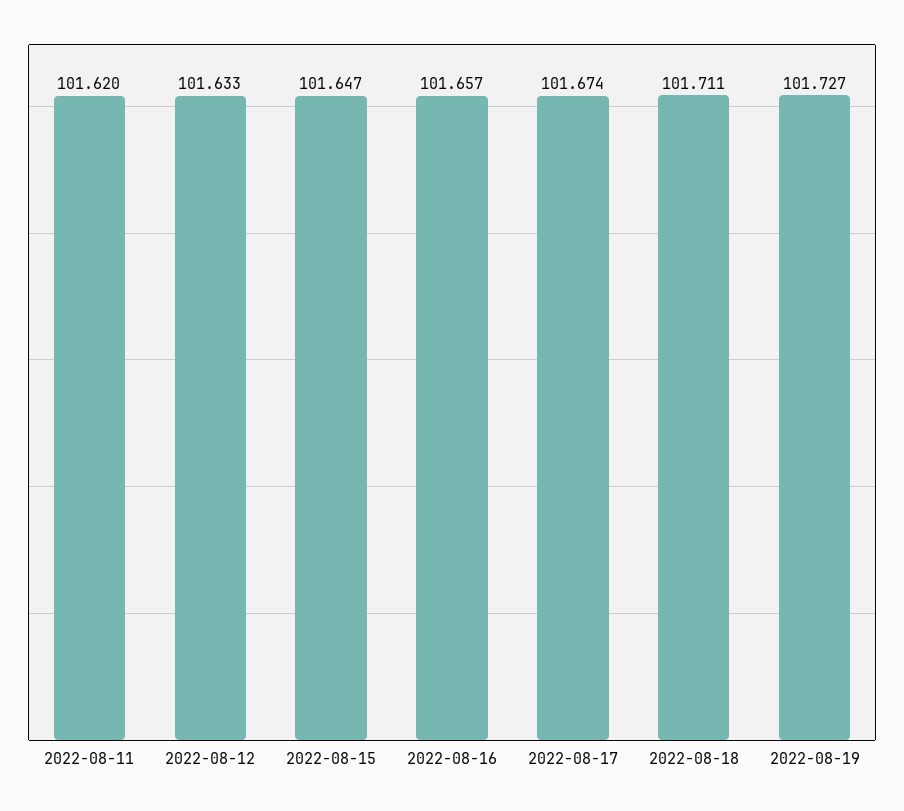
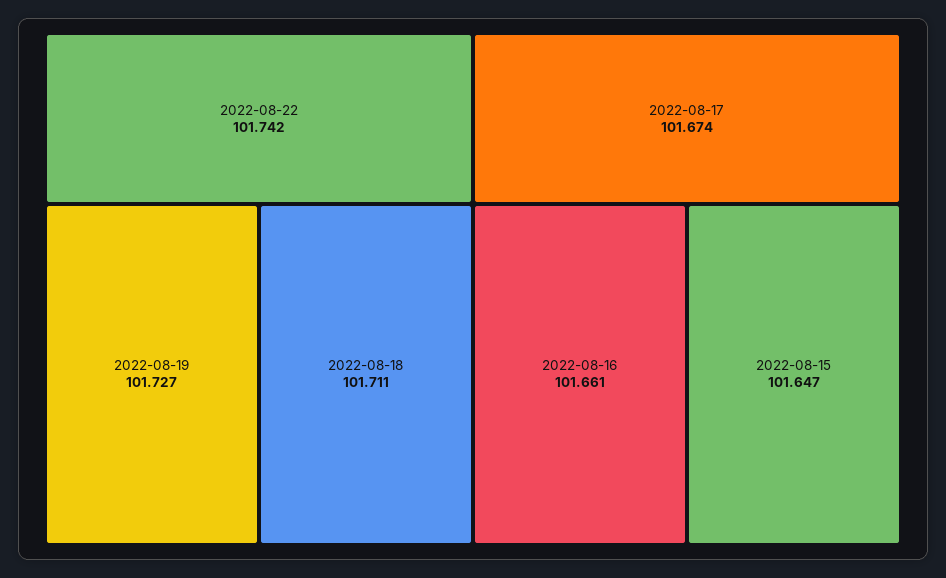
2022-08-11: 101.62 -> none
2022-08-12: 101.633 -> none
2022-08-16: 101.657 -> 101.661
2022-08-22: none -> 101.742

